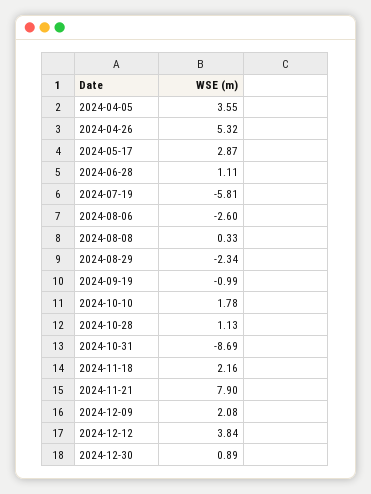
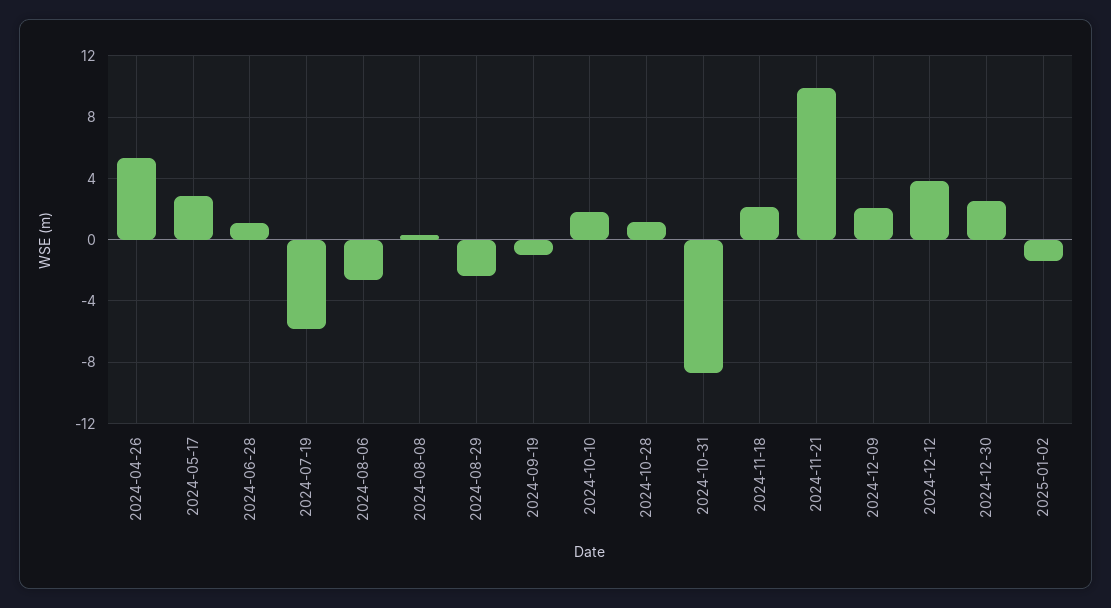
2024-04-05: 3.55 -> none
2024-11-21: 7.9 -> 10
2024-12-30: 0.89 -> 2.5
2025-01-02: none -> -1.5

